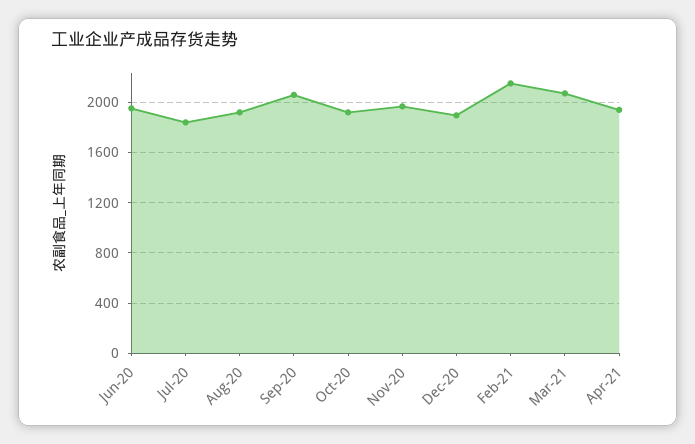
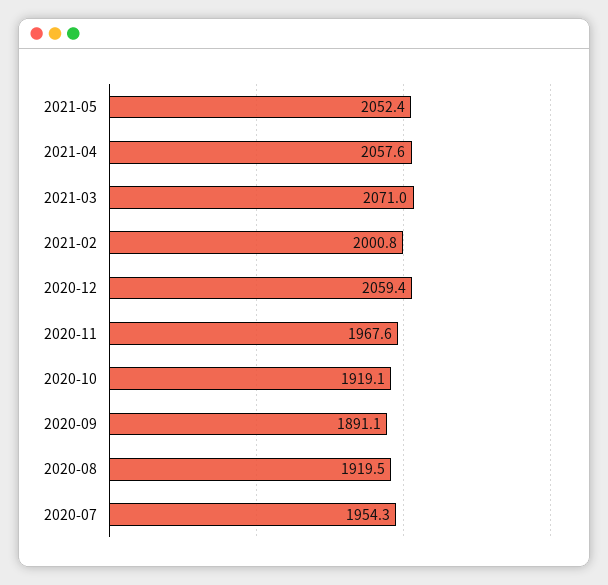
Jun-20: 1950 -> none
Jul-20: 1850 -> 1954.3
Sep-20: 2050 -> 1891.1
Dec-20: 1900 -> 2059.4
Feb-21: 2150 -> 2000.8
Apr-21: 1950 -> 2057.6
2021-05: none -> 2052.4

